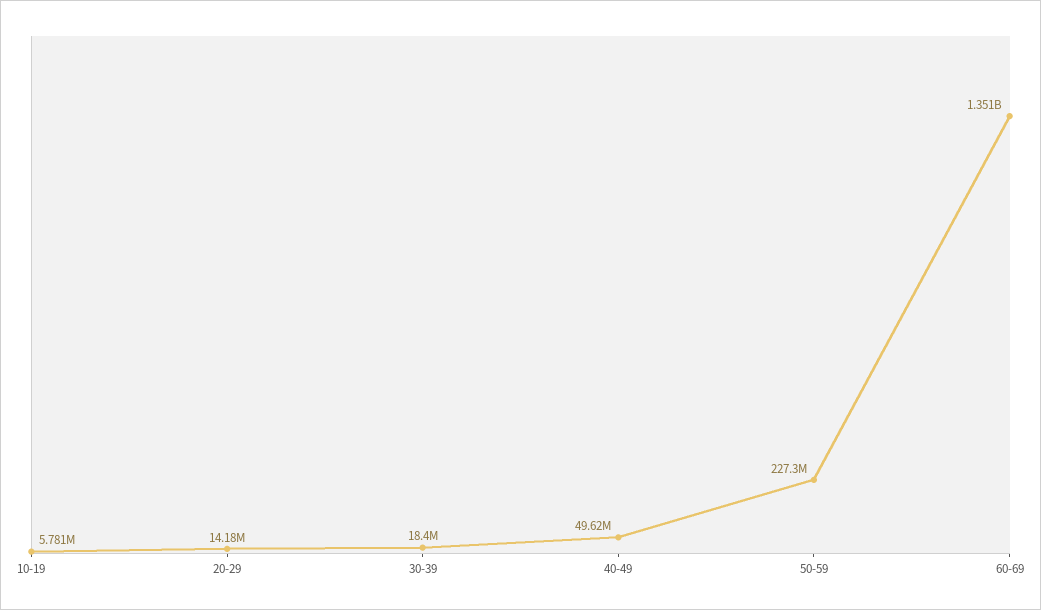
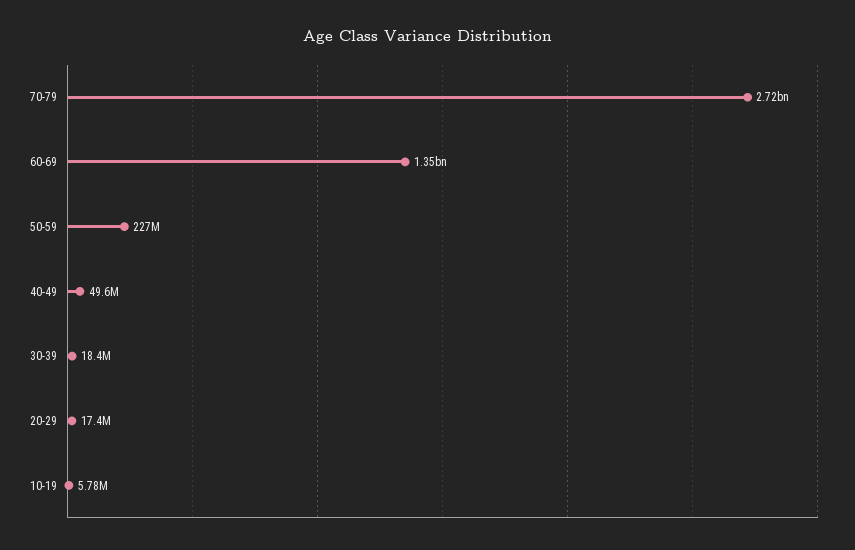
20-29: 14180000 -> 17400000
70-79: none -> 2720000000

